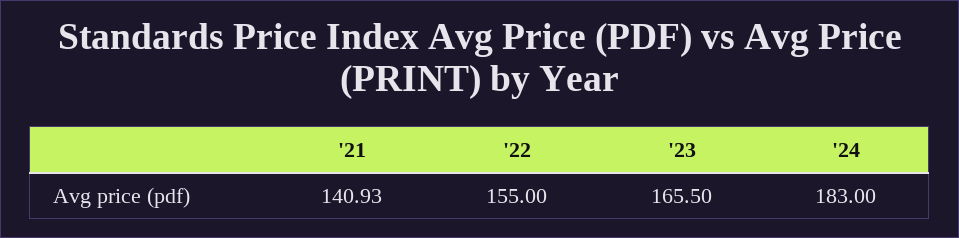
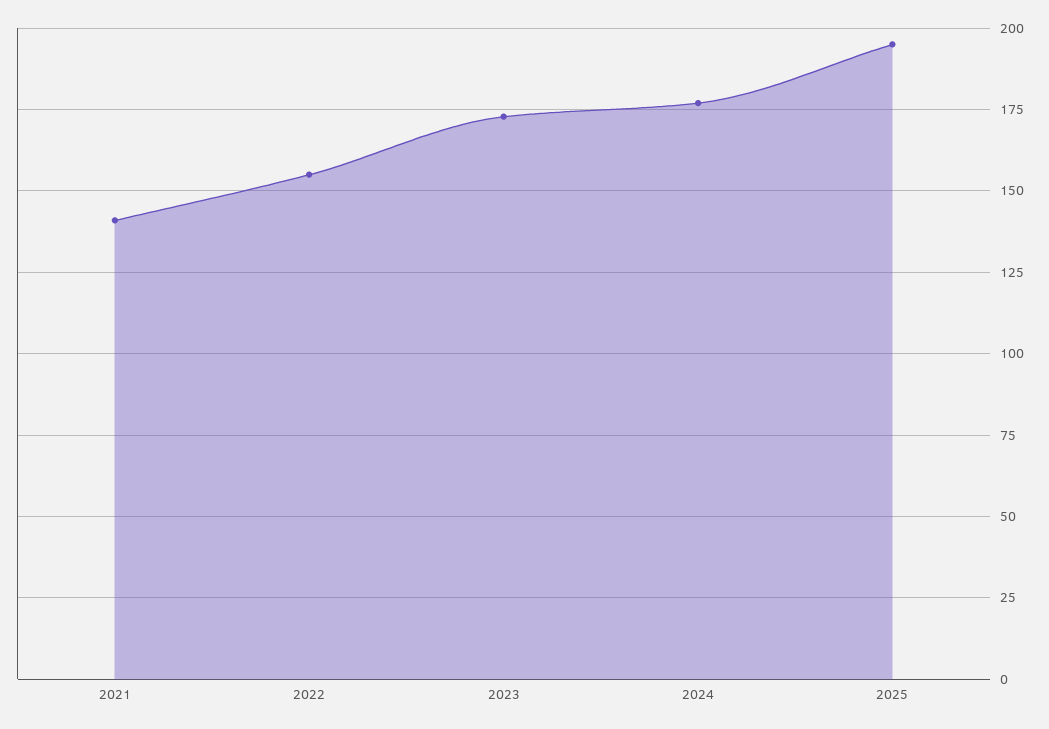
'23: 165.5 -> 172.5
'24: 183 -> 177.5
2025: none -> 195

